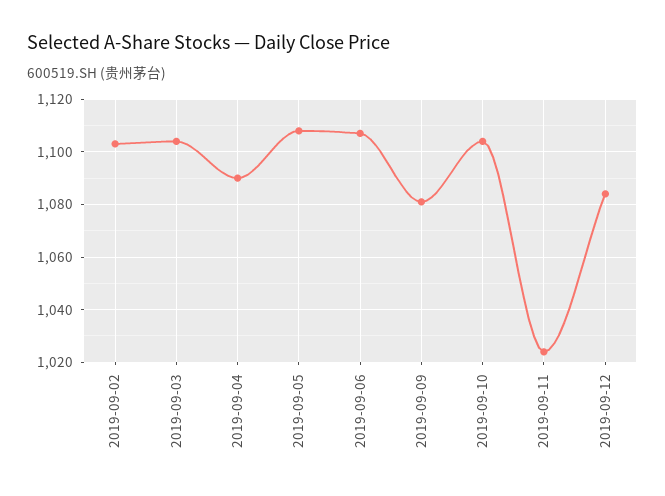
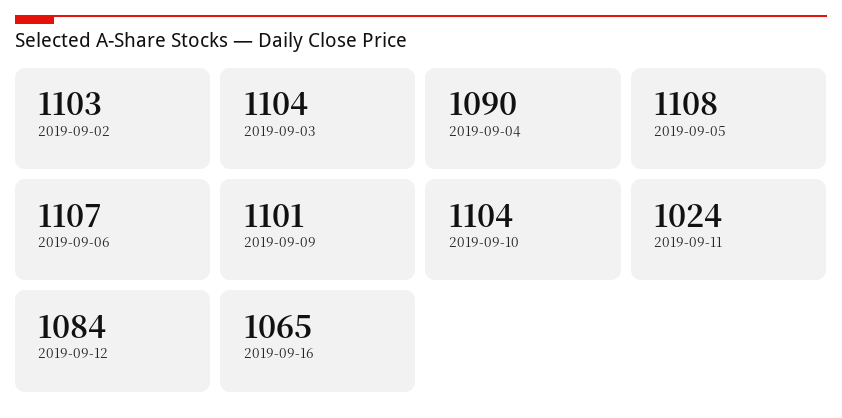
2019-09-09: 1080 -> 1101
2019-09-16: none -> 1065

